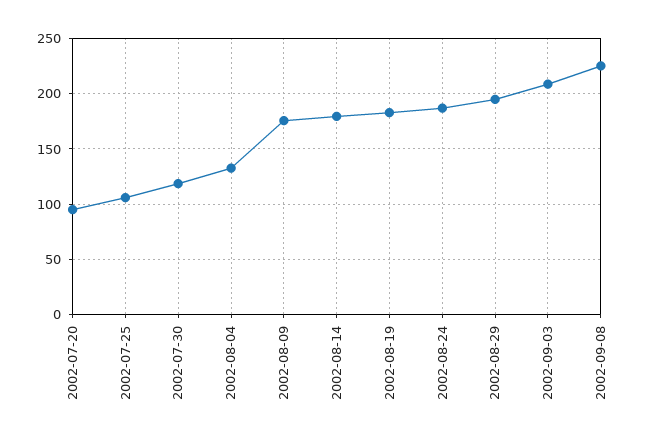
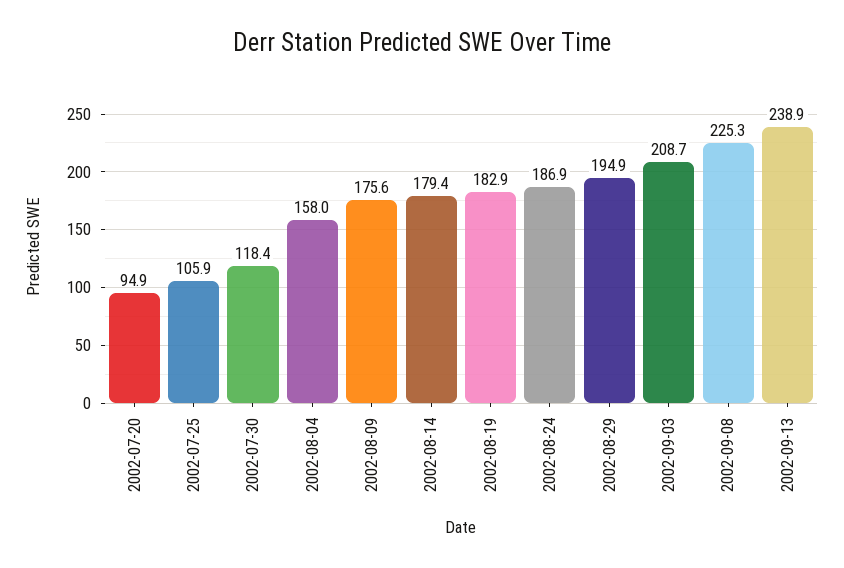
2002-08-04: 130 -> 158
2002-09-13: none -> 238.9

